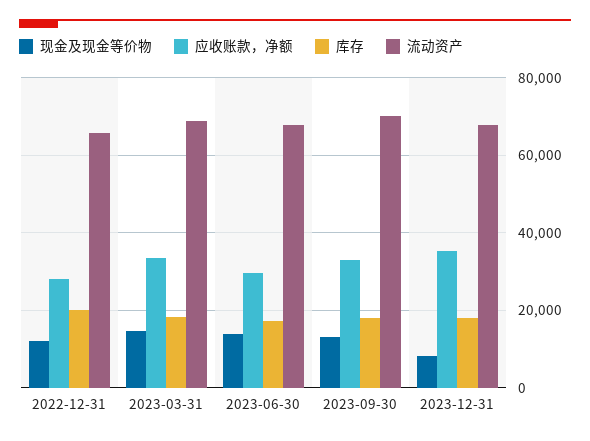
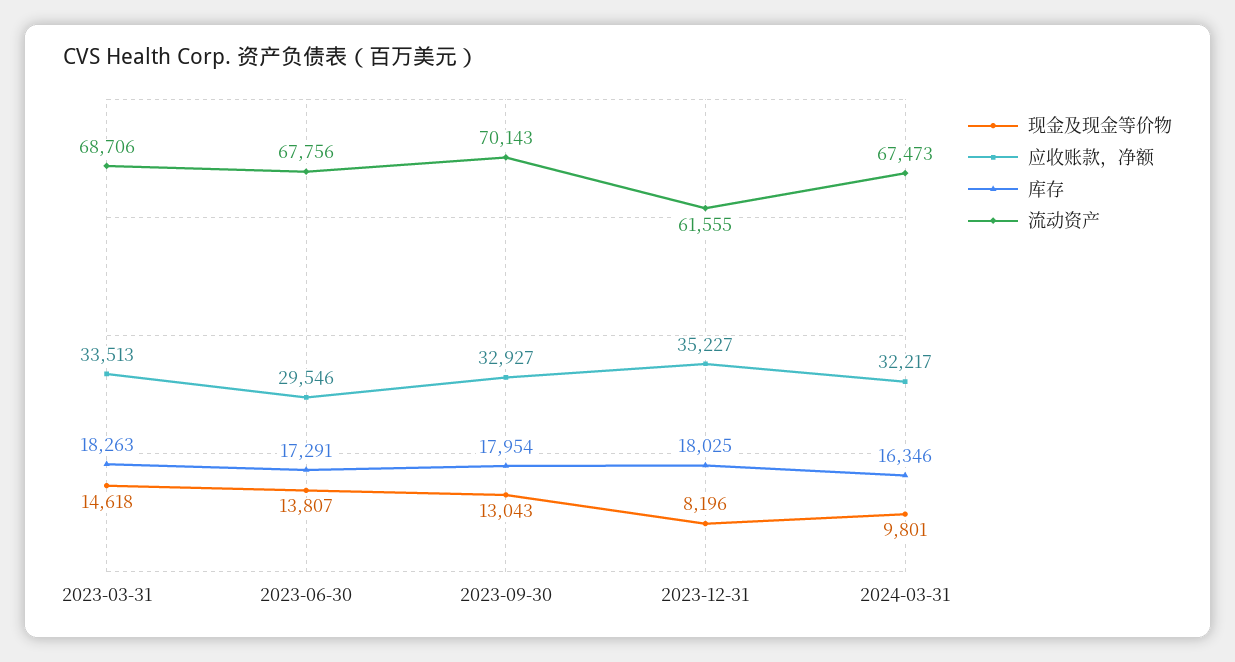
现金及现金等价物, 2022-12-31: 12000 -> none
应收账款，净额, 2022-12-31: 28000 -> none
库存, 2022-12-31: 20000 -> none
流动资产, 2022-12-31: 66000 -> none
流动资产, 2023-12-31: 68000 -> 61555
现金及现金等价物, 2024-03-31: none -> 9801
应收账款，净额, 2024-03-31: none -> 32217
库存, 2024-03-31: none -> 16346
流动资产, 2024-03-31: none -> 67473

